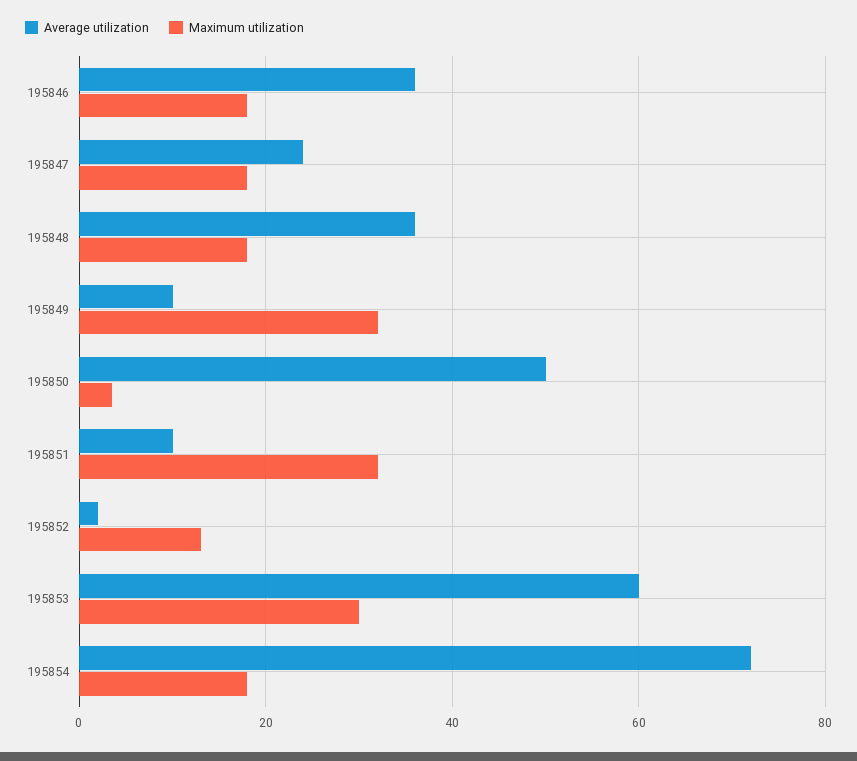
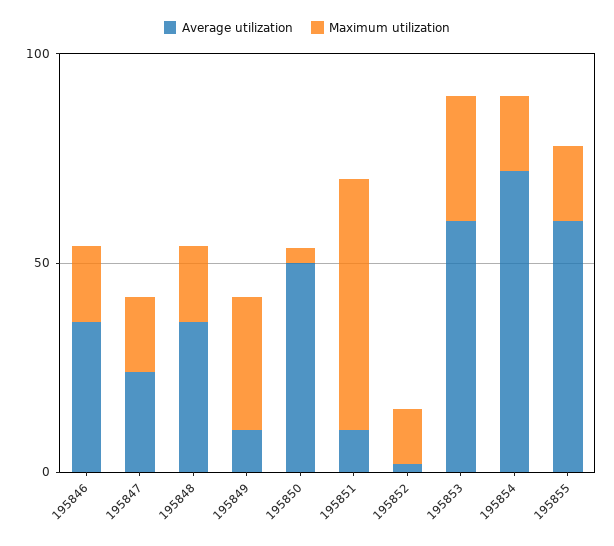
Maximum utilization, 195851: 32 -> 60
Average utilization, 195855: none -> 60
Maximum utilization, 195855: none -> 20

